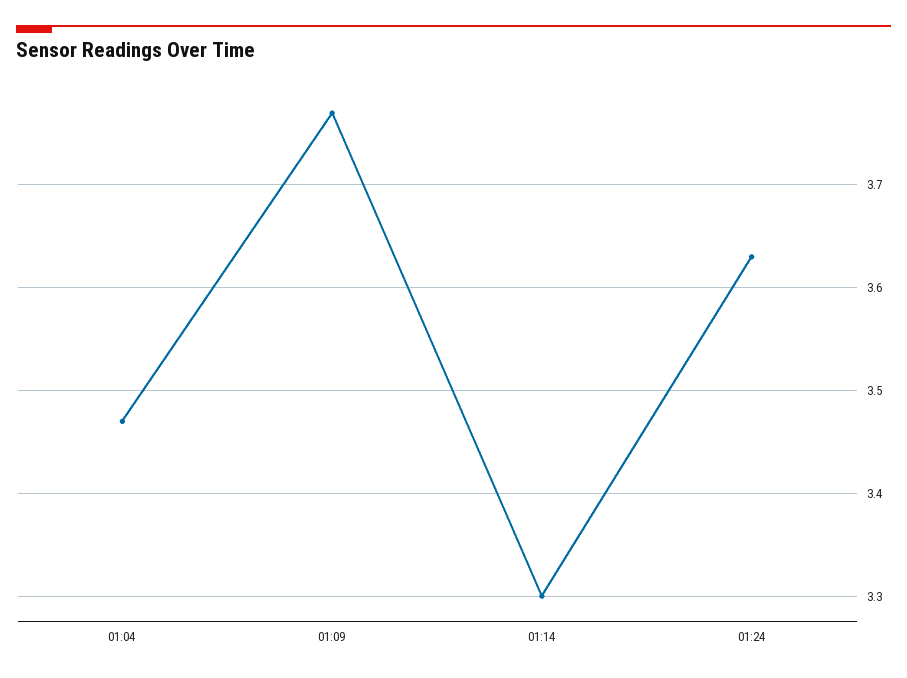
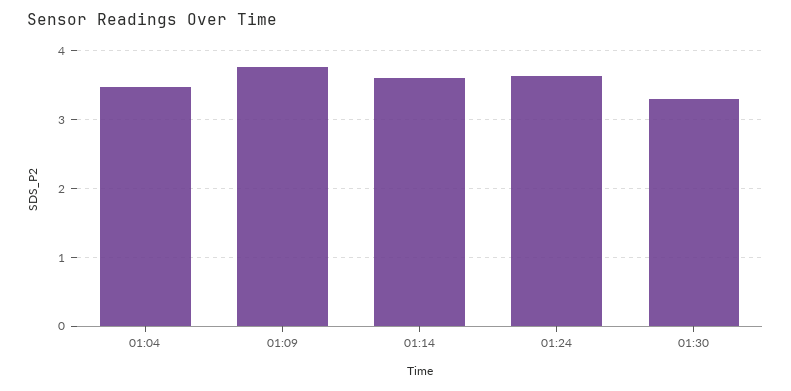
01:14: 3.3 -> 3.6
01:30: none -> 3.3

